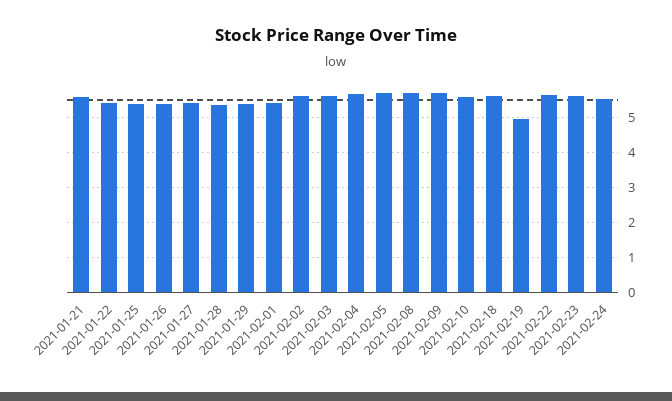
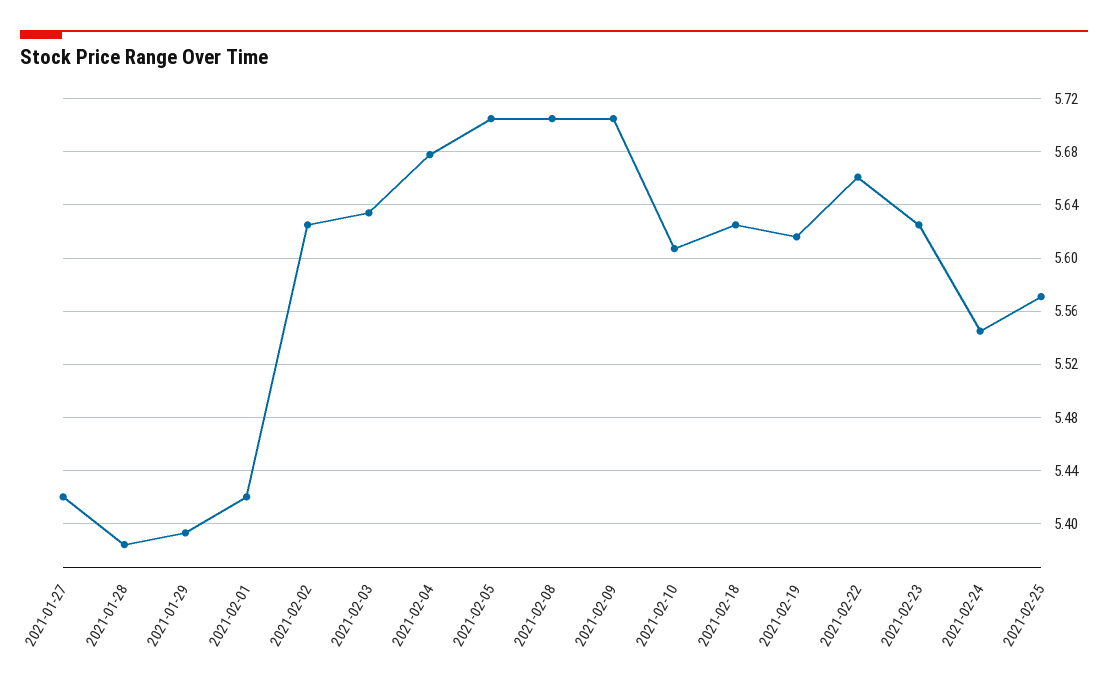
2021-01-21: 5.6 -> none
2021-01-22: 5.4 -> none
2021-01-25: 5.4 -> none
2021-01-26: 5.4 -> none
2021-02-19: 5 -> 5.615
2021-02-25: none -> 5.57

